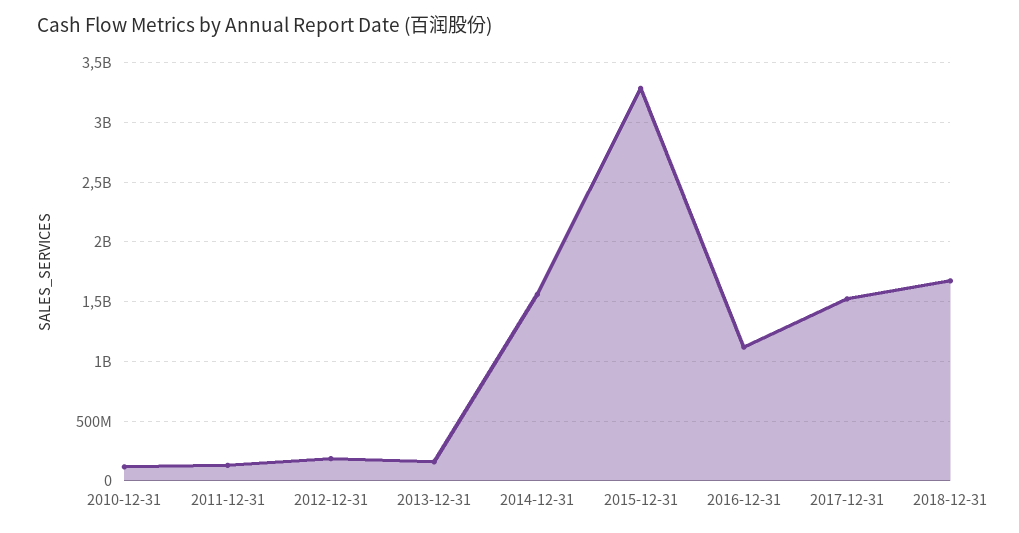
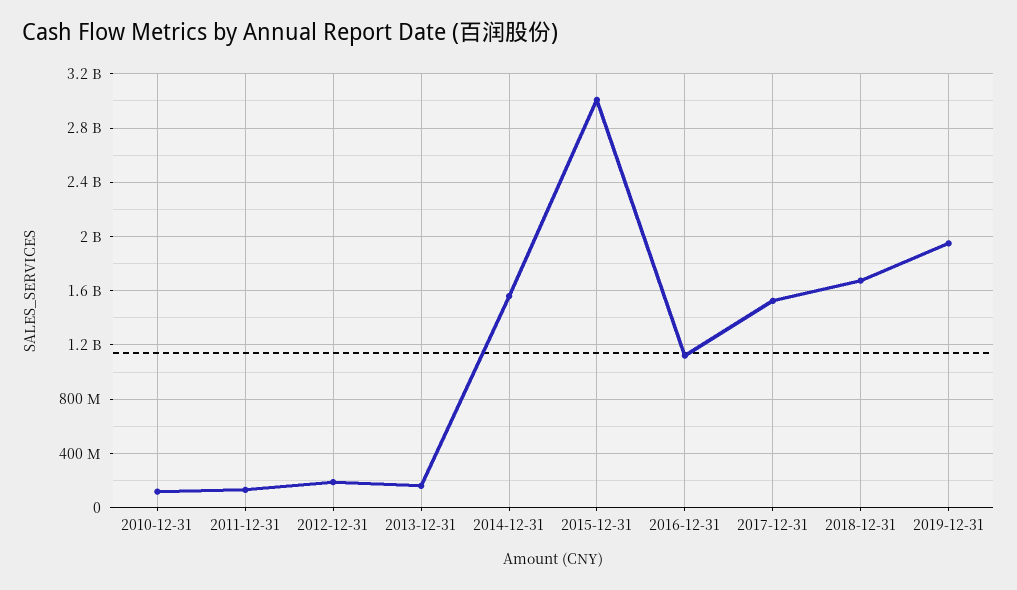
2015-12-31: 3300000000 -> 3000000000
2019-12-31: none -> 1950000000

